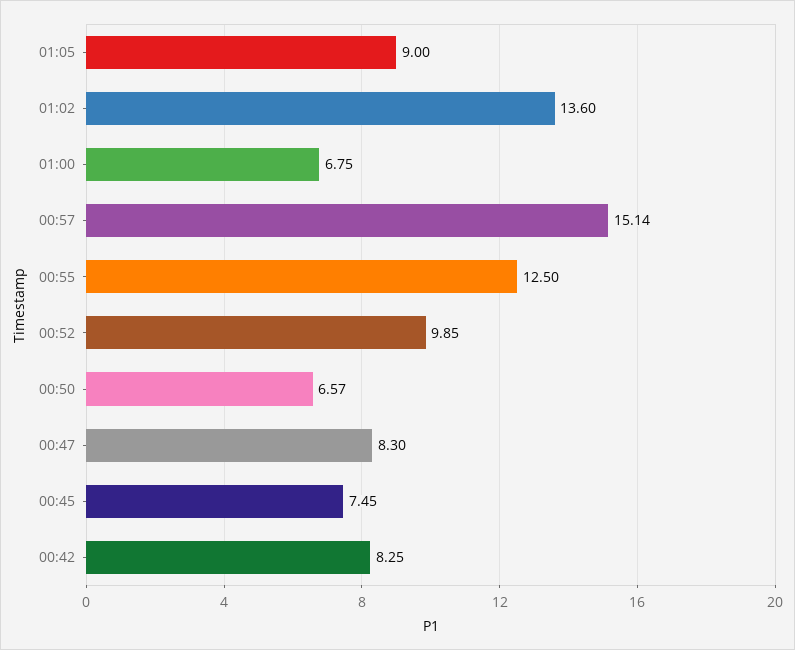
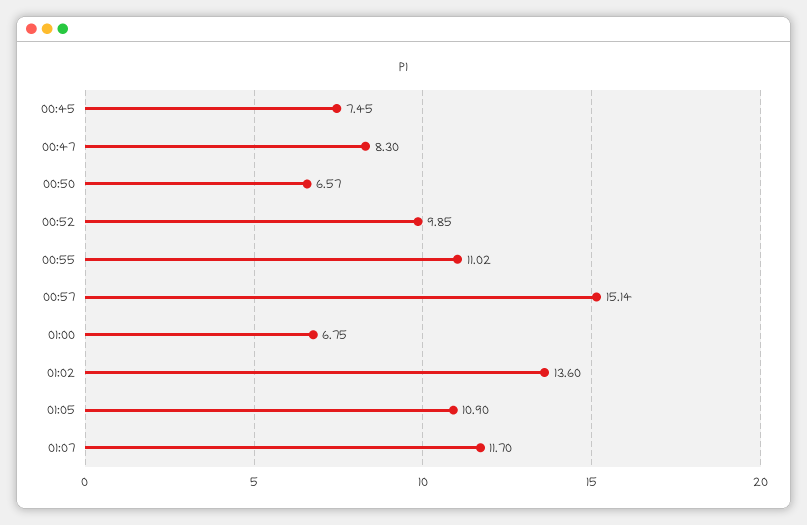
01:05: 9 -> 10.9
00:55: 12.5 -> 11.02
00:42: 8.25 -> none
01:07: none -> 11.7

